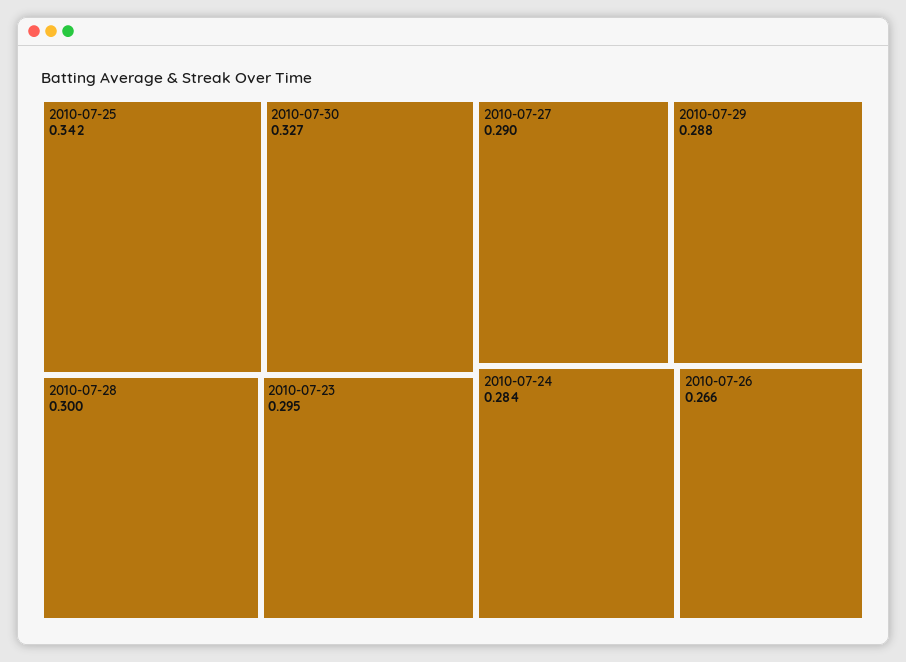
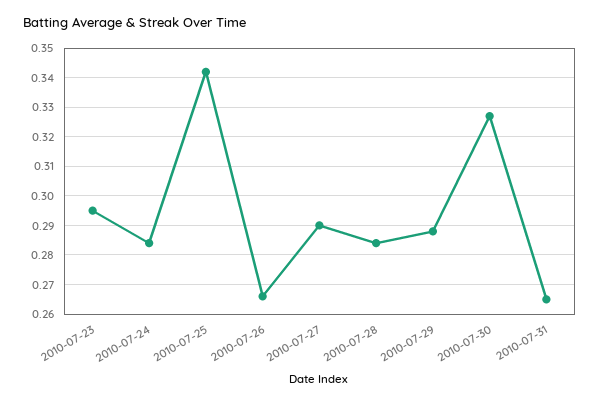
2010-07-28: 0.3 -> 0.285
2010-07-31: none -> 0.265

